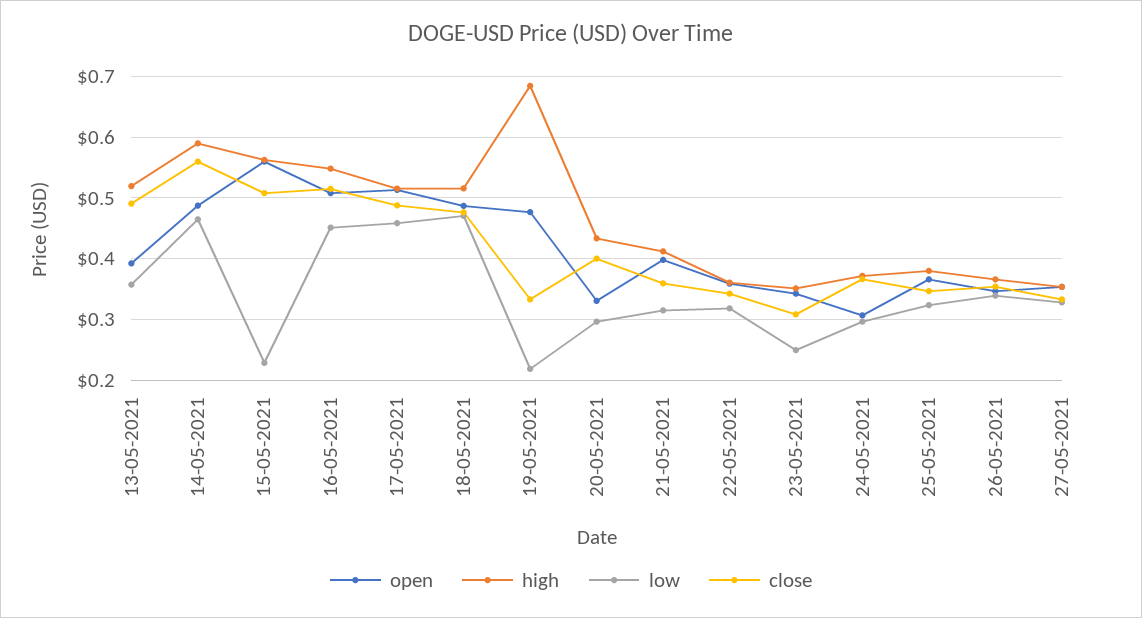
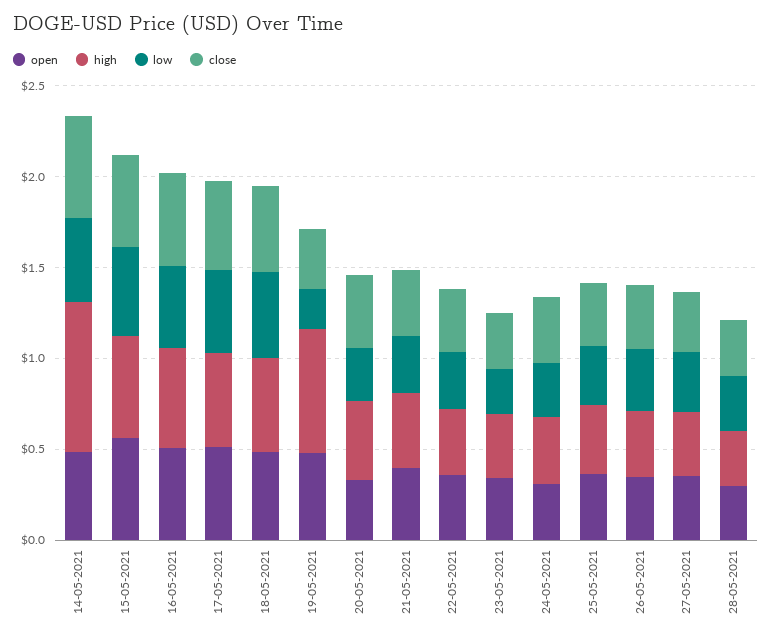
open, 13-05-2021: 0.39 -> none
high, 13-05-2021: 0.52 -> none
low, 13-05-2021: 0.36 -> none
close, 13-05-2021: 0.49 -> none
high, 14-05-2021: 0.59 -> 0.8
low, 15-05-2021: 0.23 -> 0.5
open, 28-05-2021: none -> 0.3
high, 28-05-2021: none -> 0.3
low, 28-05-2021: none -> 0.3
close, 28-05-2021: none -> 0.3

